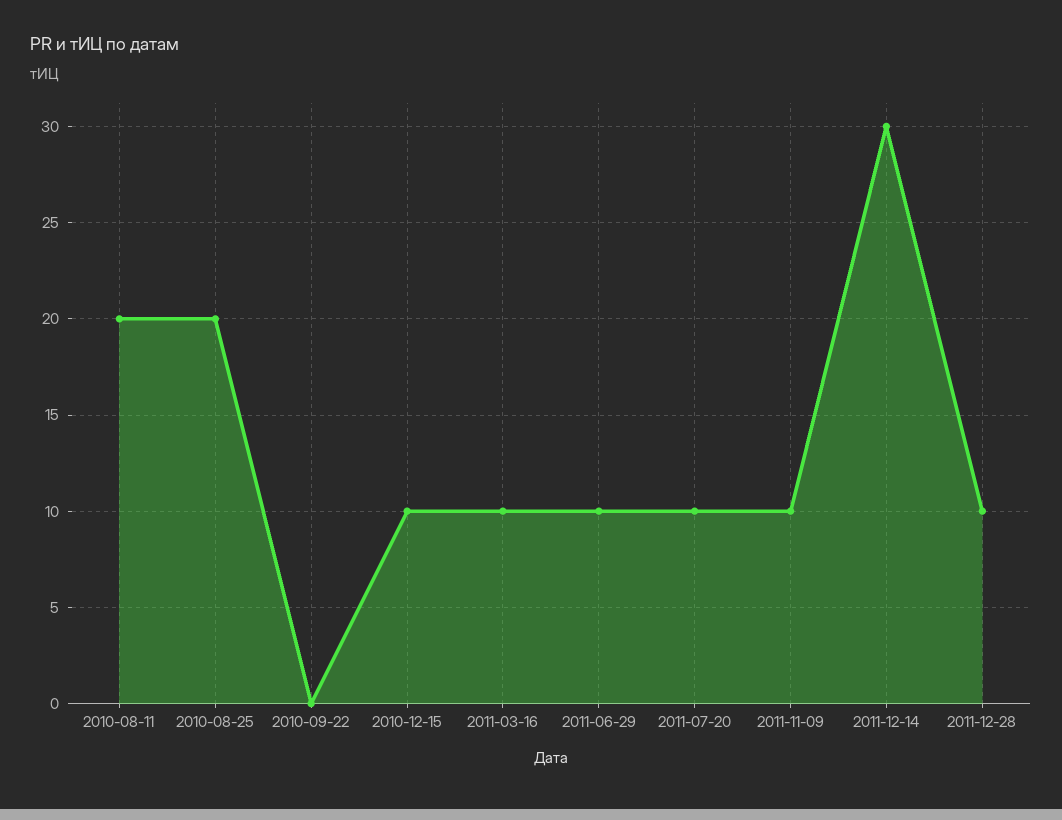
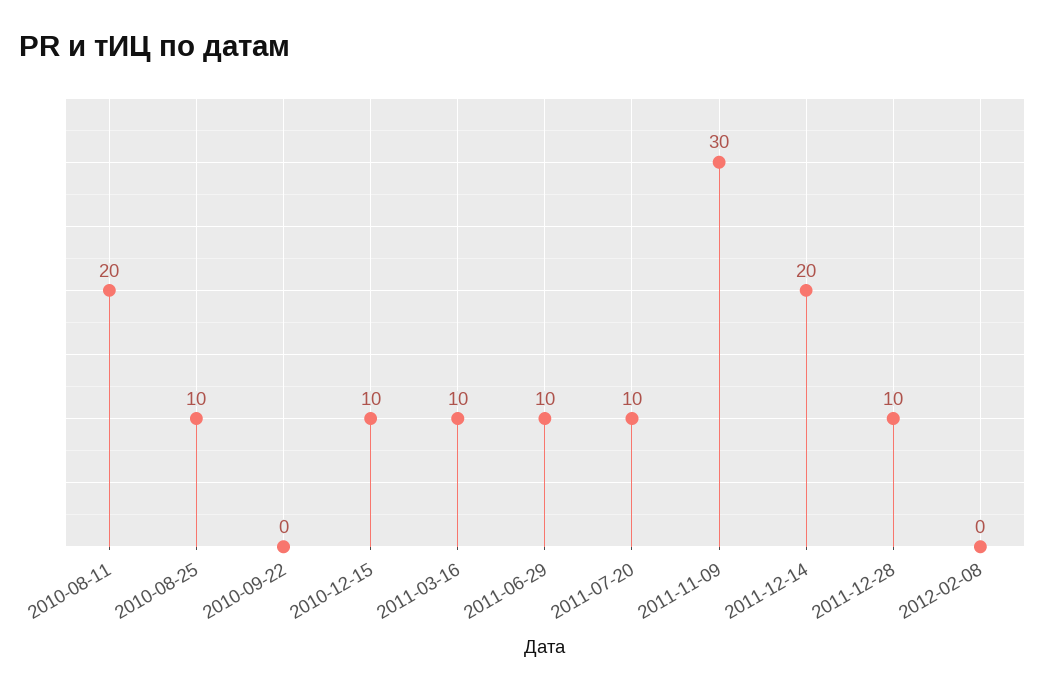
2010-08-25: 20 -> 10
2011-11-09: 10 -> 30
2011-12-14: 30 -> 20
2012-02-08: none -> 0

